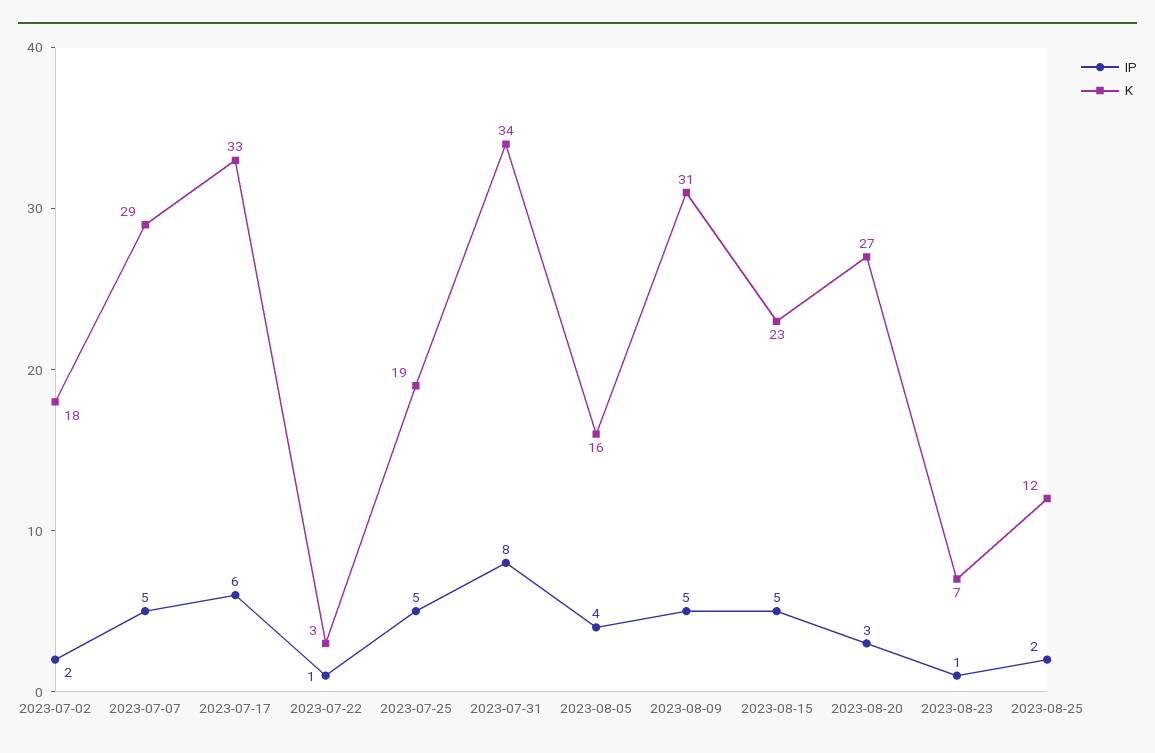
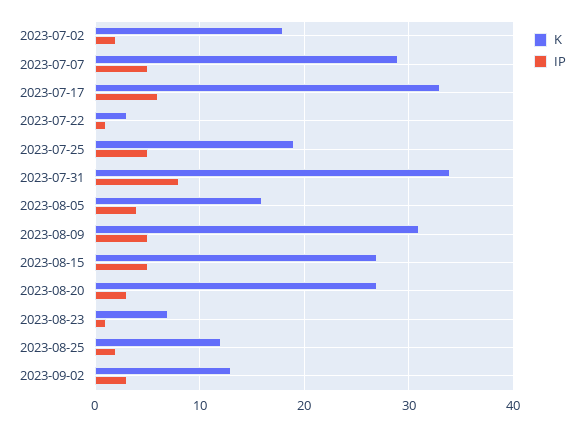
K, 2023-08-15: 23 -> 27
K, 2023-09-02: none -> 13
IP, 2023-09-02: none -> 3

